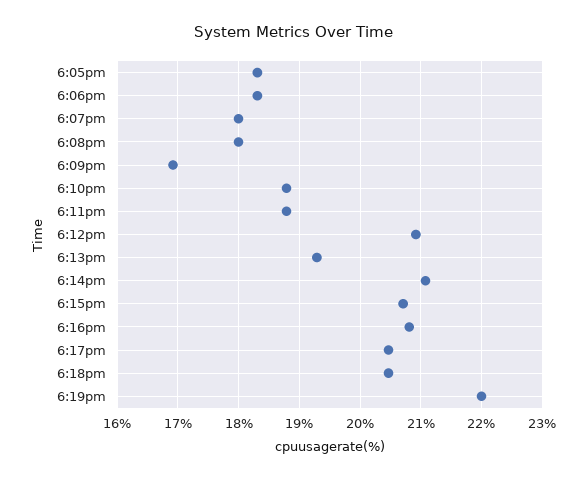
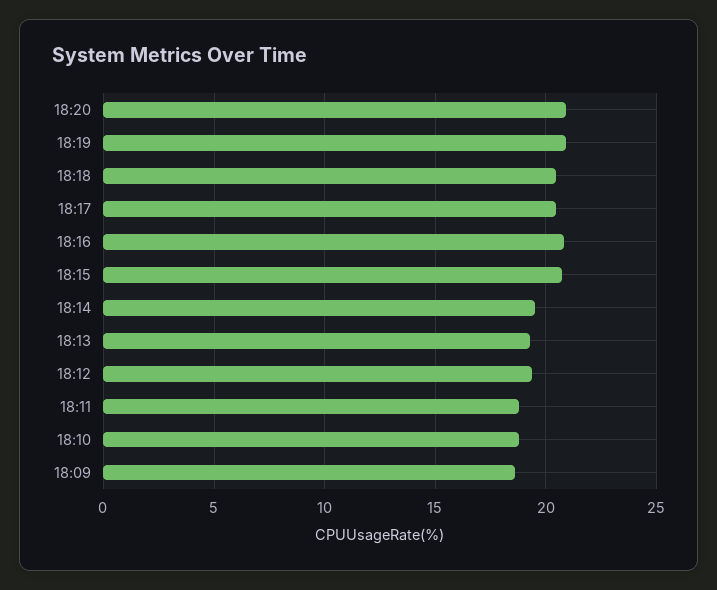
6:05pm: 18.3 -> none
6:06pm: 18.3 -> none
6:07pm: 18 -> none
6:08pm: 18 -> none
6:09pm: 16.9 -> 18.5
6:12pm: 20.9 -> 19.5
6:14pm: 21.1 -> 19.5
6:19pm: 22 -> 21
18:20: none -> 21

